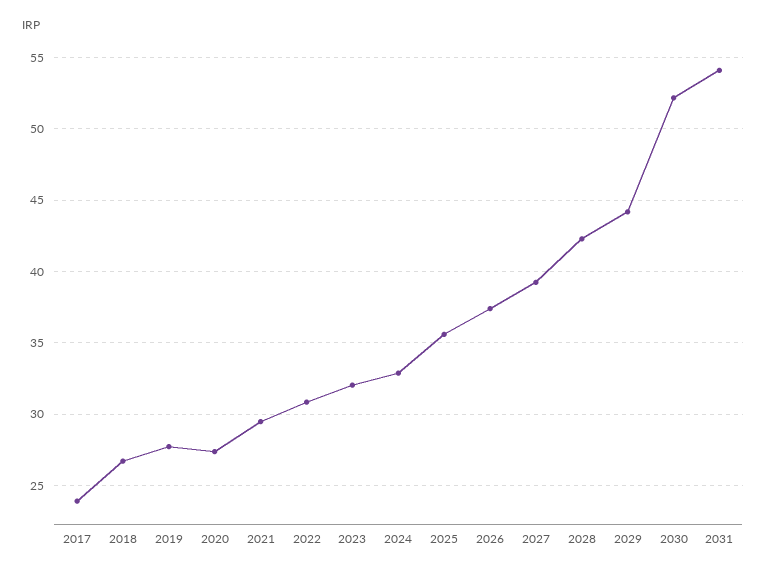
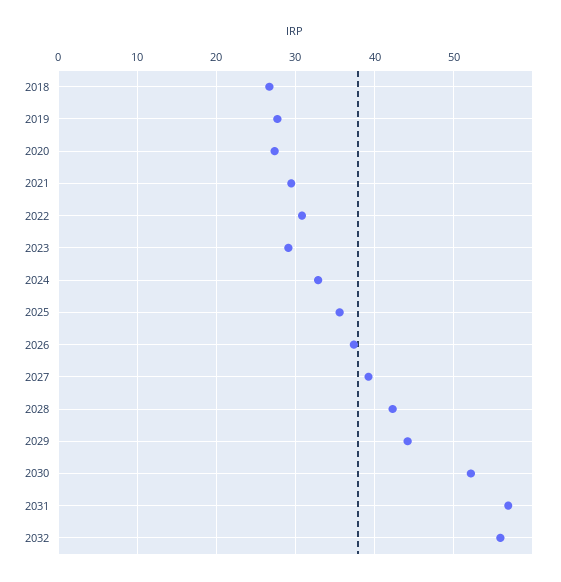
2017: 24 -> none
2023: 32 -> 29
2031: 54 -> 57
2032: none -> 56

